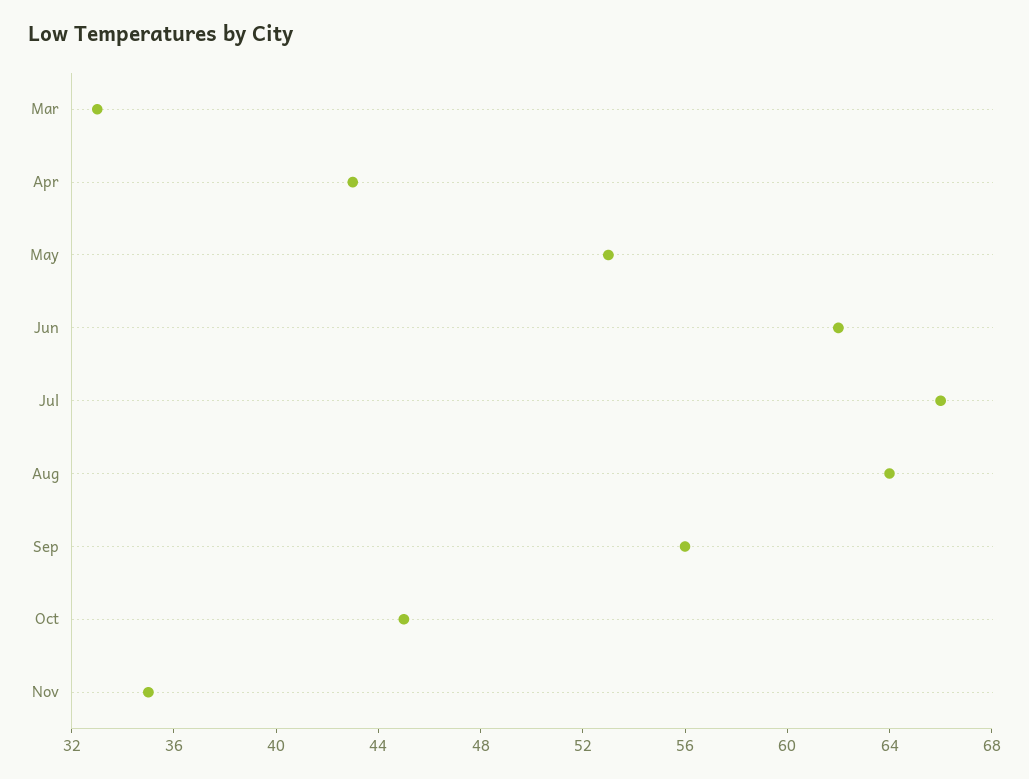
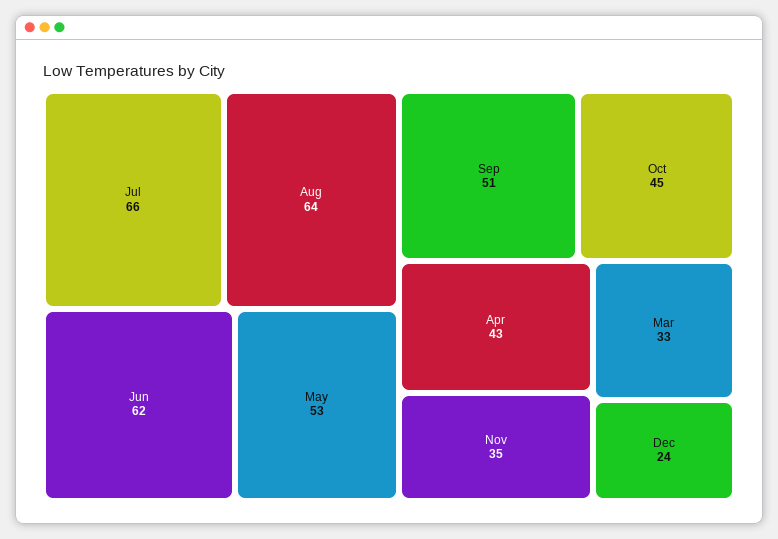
Sep: 56 -> 51
Dec: none -> 24

